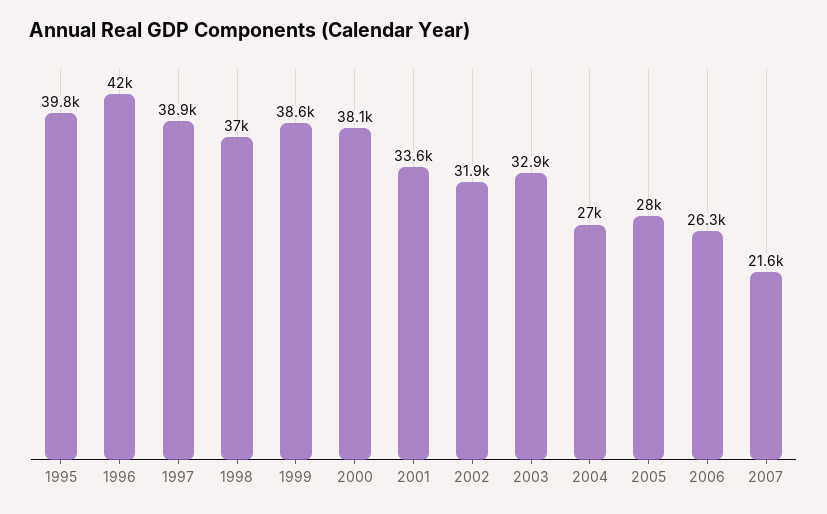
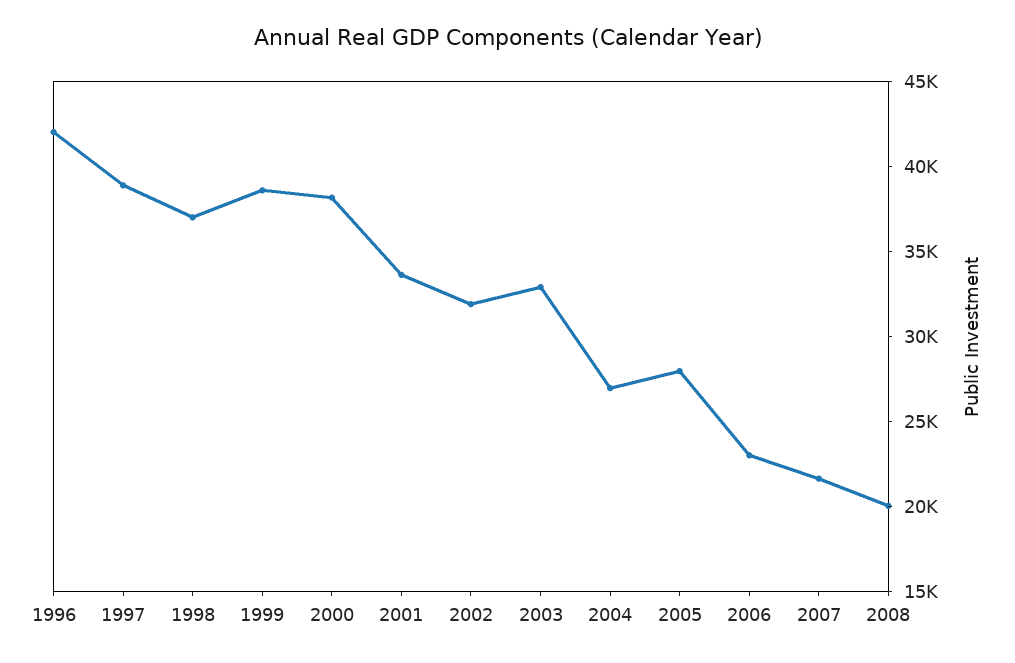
1995: 39800 -> none
2006: 26300 -> 23000
2008: none -> 20000

